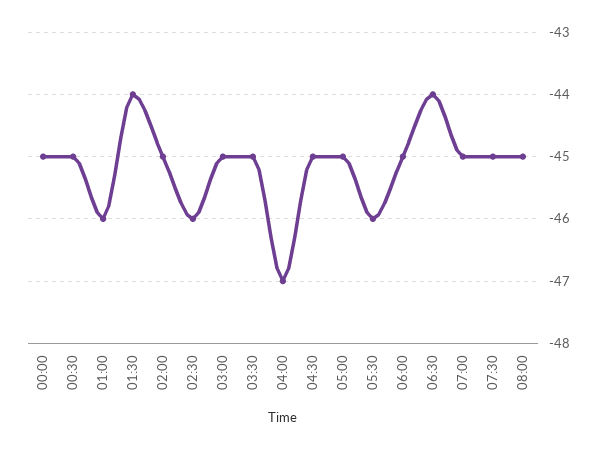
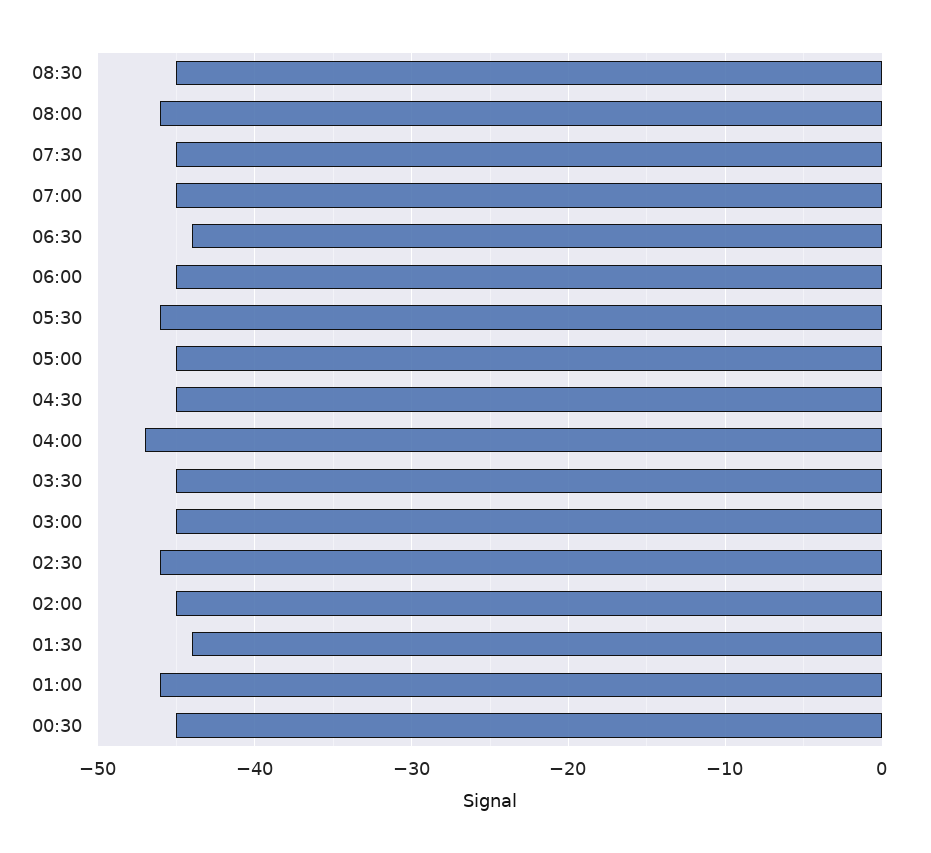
00:00: -45 -> none
08:00: -45 -> -46
08:30: none -> -45

